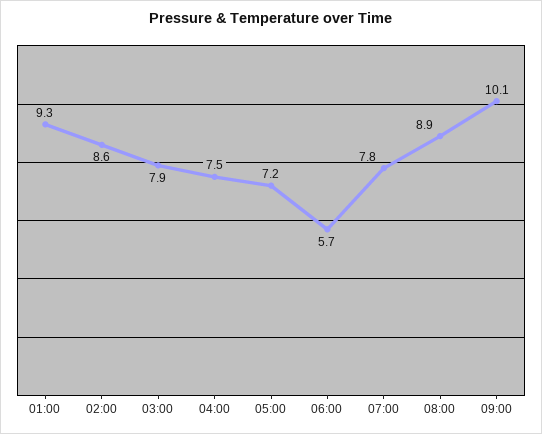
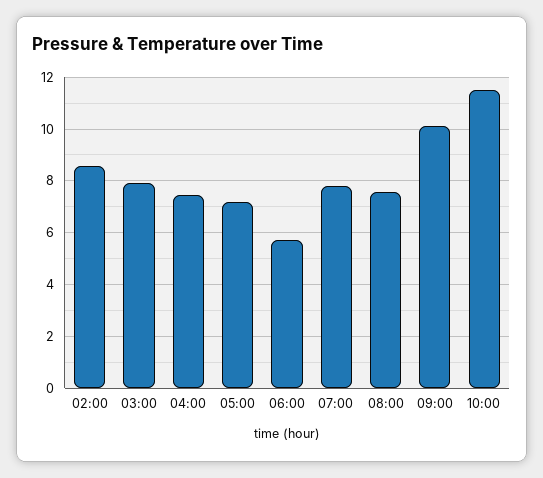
01:00: 9.3 -> none
08:00: 8.9 -> 7.5
10:00: none -> 11.5

